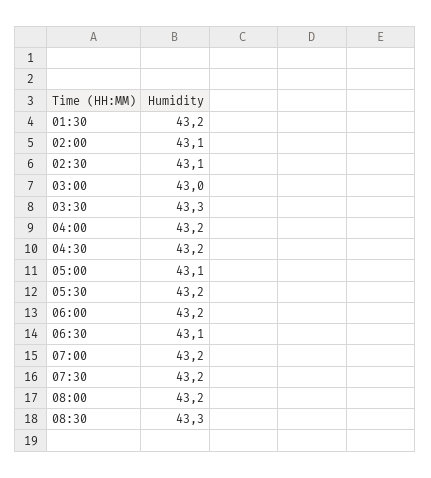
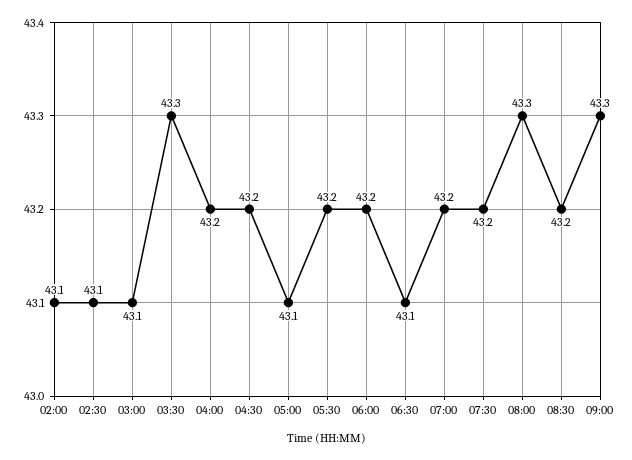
01:30: 43.2 -> none
03:00: 43 -> 43.1
08:00: 43.2 -> 43.3
08:30: 43.3 -> 43.2
09:00: none -> 43.3

